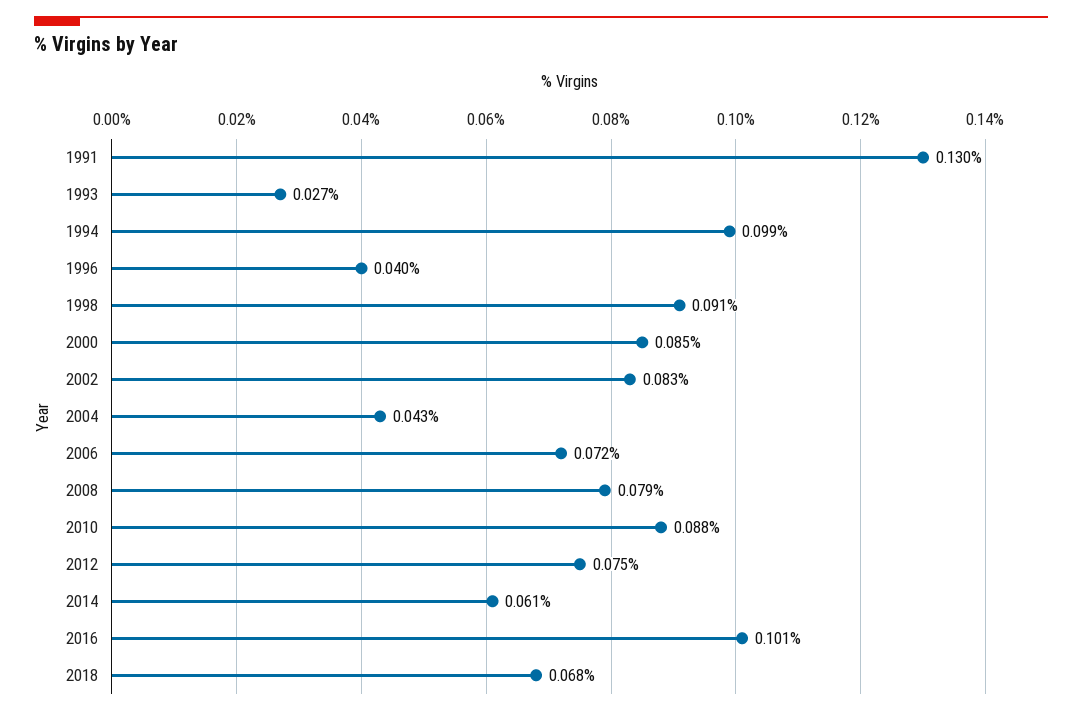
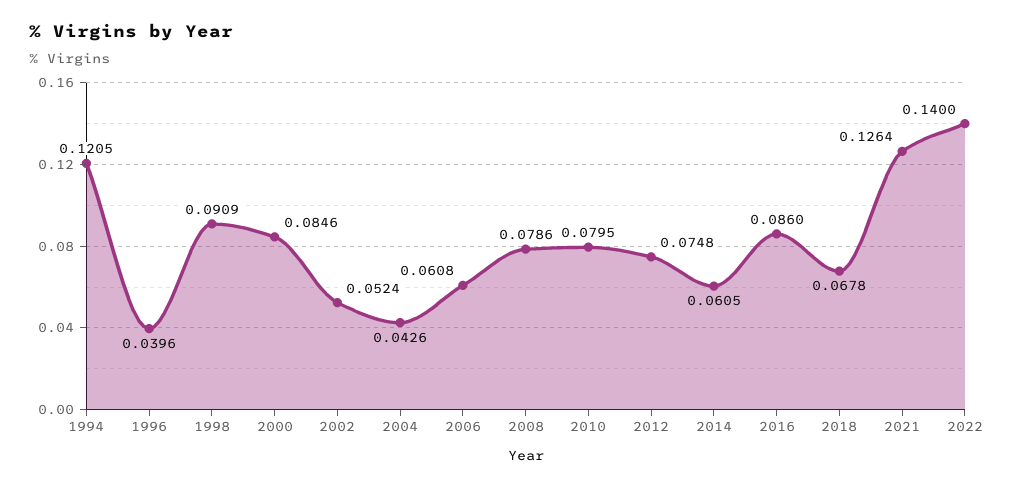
1991: 0.13 -> none
1993: 0.027 -> none
1994: 0.099 -> 0.1205
2002: 0.083 -> 0.0524
2006: 0.072 -> 0.0608
2010: 0.088 -> 0.0795
2016: 0.101 -> 0.086
2021: none -> 0.1264
2022: none -> 0.14

